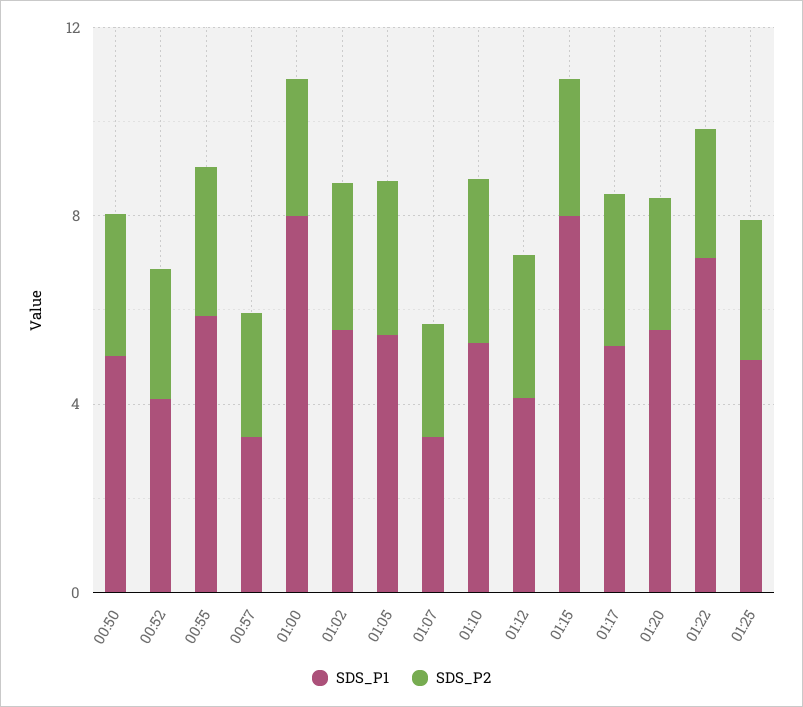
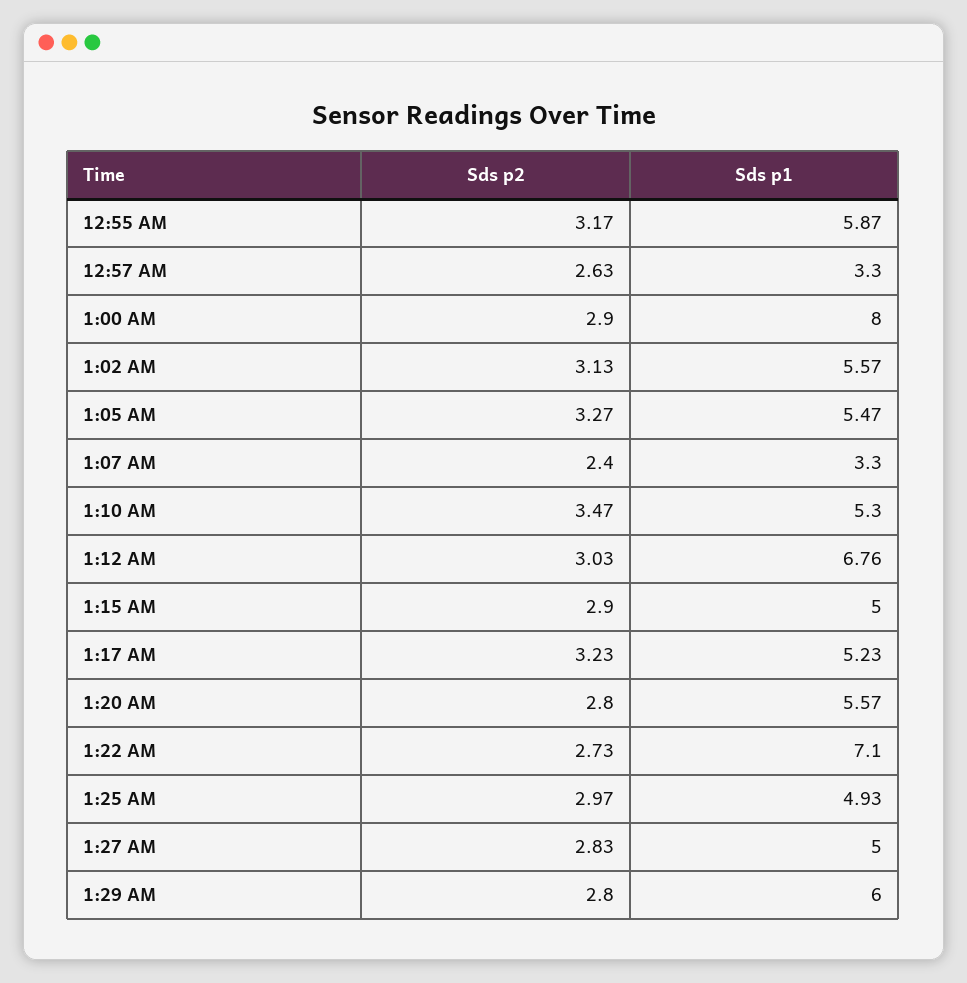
SDS_P1, 00:50: 5 -> none
SDS_P2, 00:50: 3 -> none
SDS_P1, 00:52: 4 -> none
SDS_P2, 00:52: 3 -> none
SDS_P1, 01:12: 4 -> 6.76
SDS_P1, 01:15: 8 -> 5
SDS_P2, 1:27 AM: none -> 2.83
SDS_P1, 1:27 AM: none -> 5
SDS_P2, 1:29 AM: none -> 2.8
SDS_P1, 1:29 AM: none -> 6

